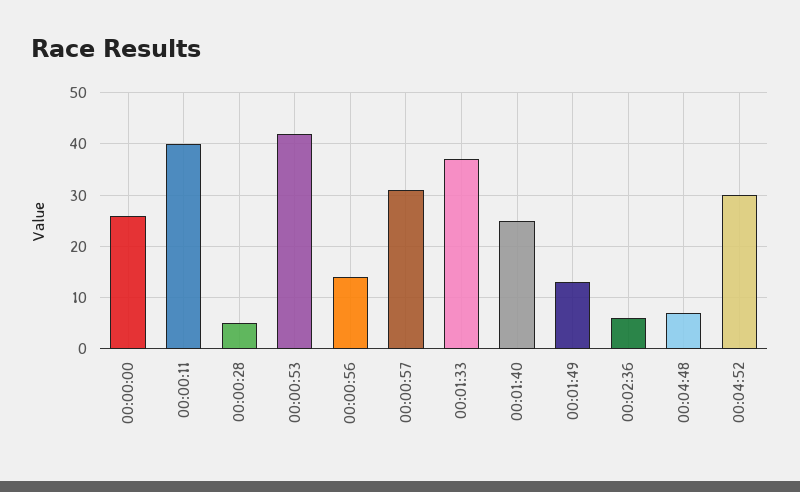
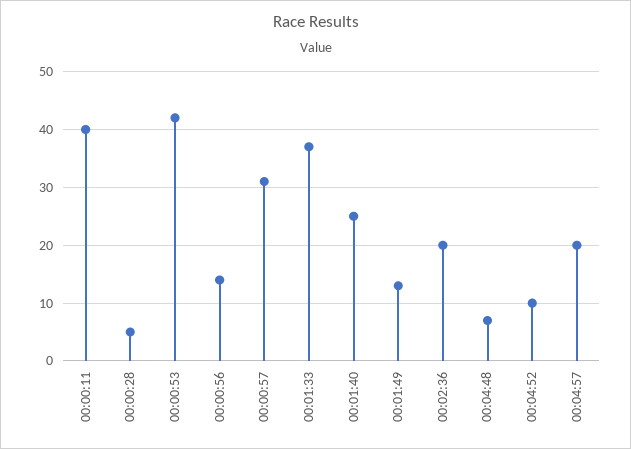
00:00:00: 25 -> none
00:02:36: 5 -> 20
00:04:52: 30 -> 10
00:04:57: none -> 20

